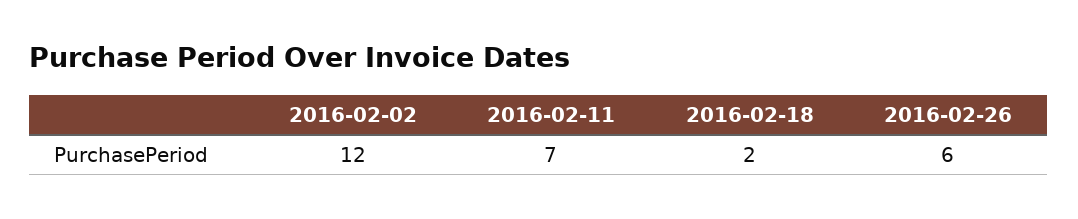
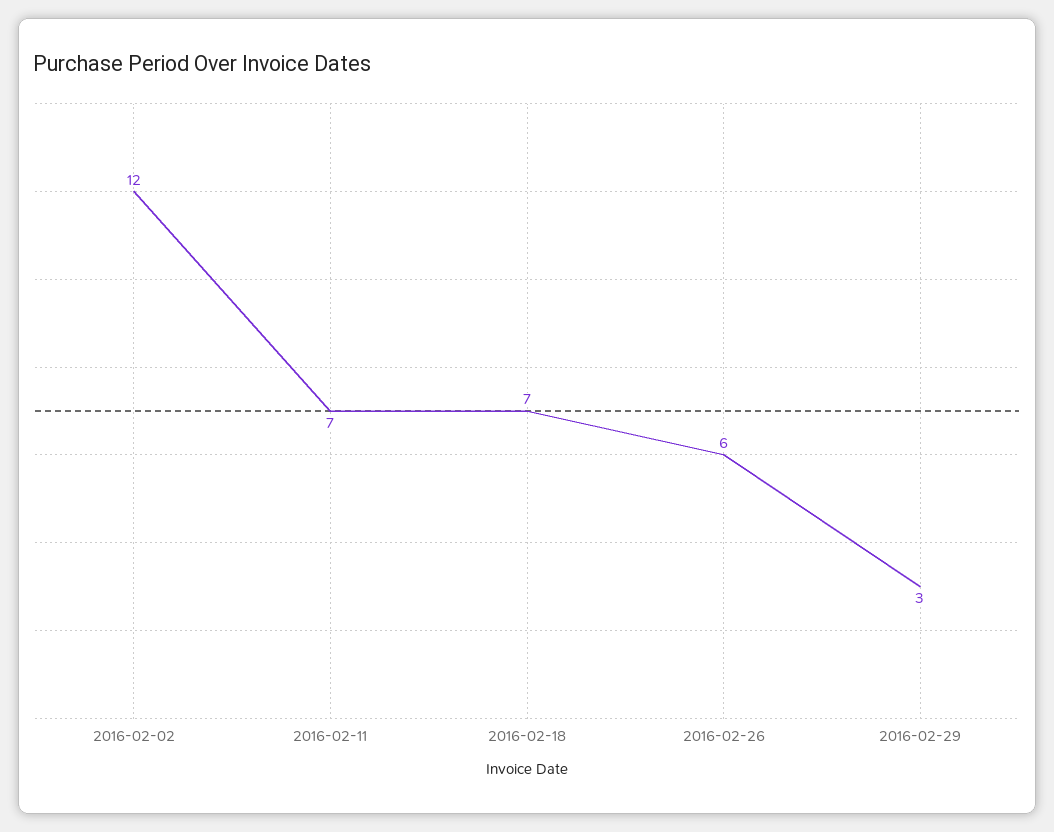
2016-02-18: 2 -> 7
2016-02-29: none -> 3

